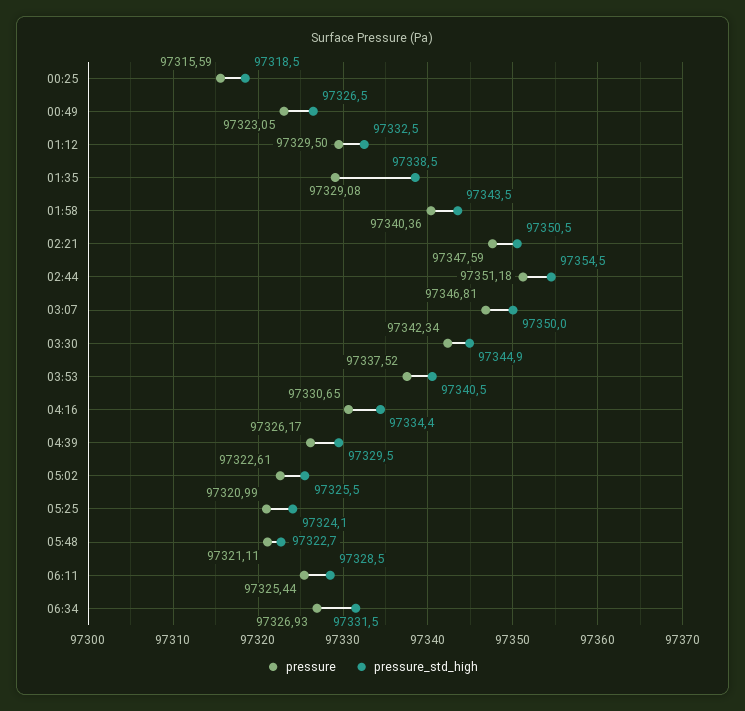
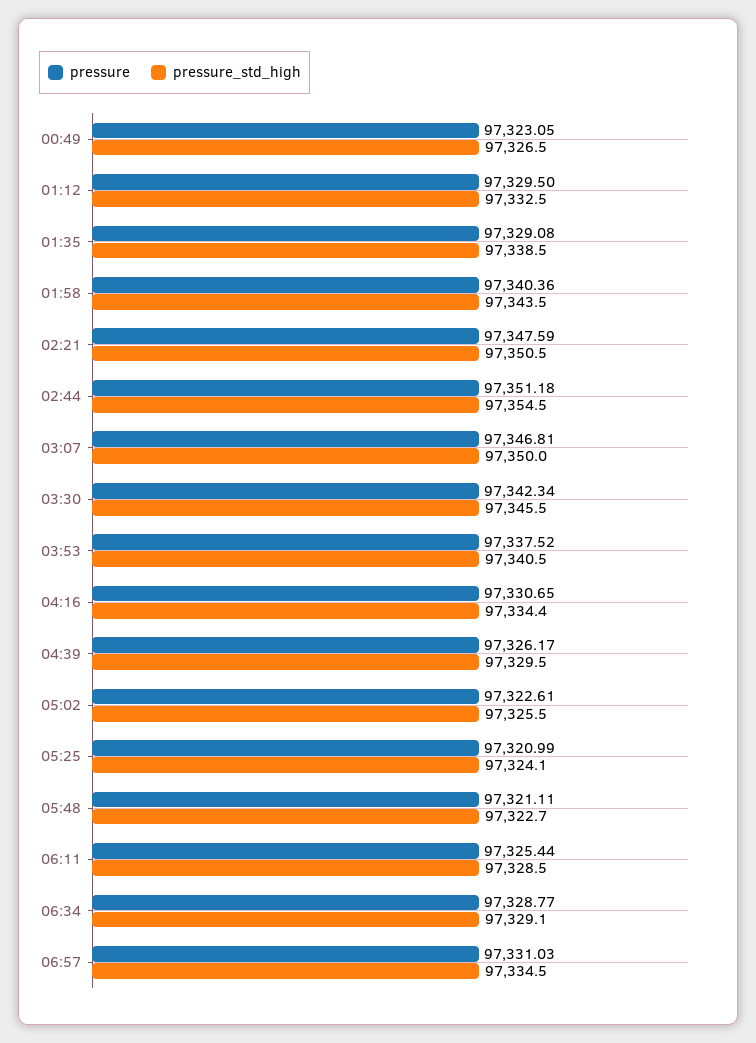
pressure, 00:25: 97315.59 -> none
pressure_std_high, 00:25: 97318.5 -> none
pressure_std_high, 03:30: 97344.9 -> 97345.5
pressure, 06:34: 97326.93 -> 97328.77
pressure_std_high, 06:34: 97331.5 -> 97329.1
pressure, 06:57: none -> 97331.03
pressure_std_high, 06:57: none -> 97334.5

